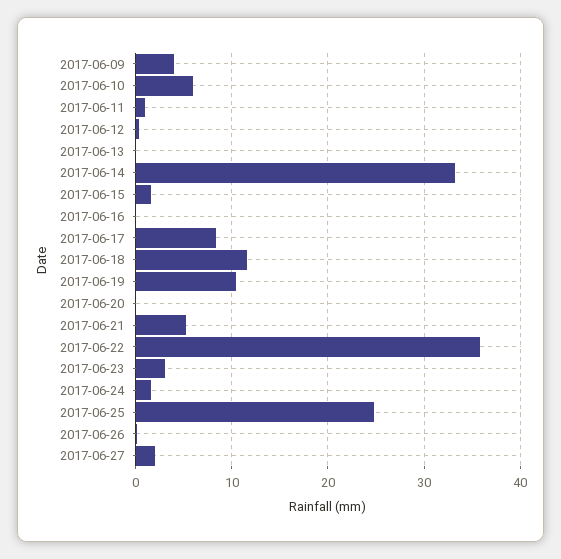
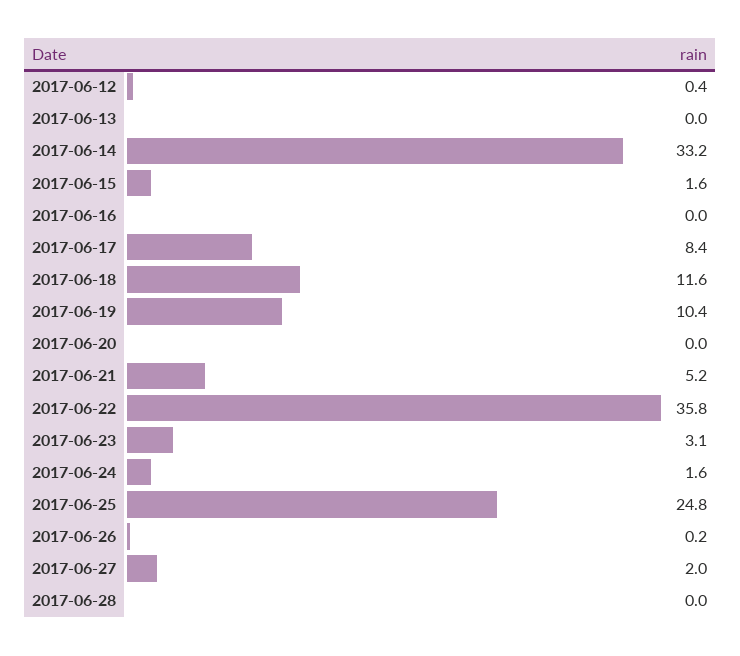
2017-06-09: 4 -> none
2017-06-10: 6 -> none
2017-06-11: 1 -> none
2017-06-28: none -> 0

